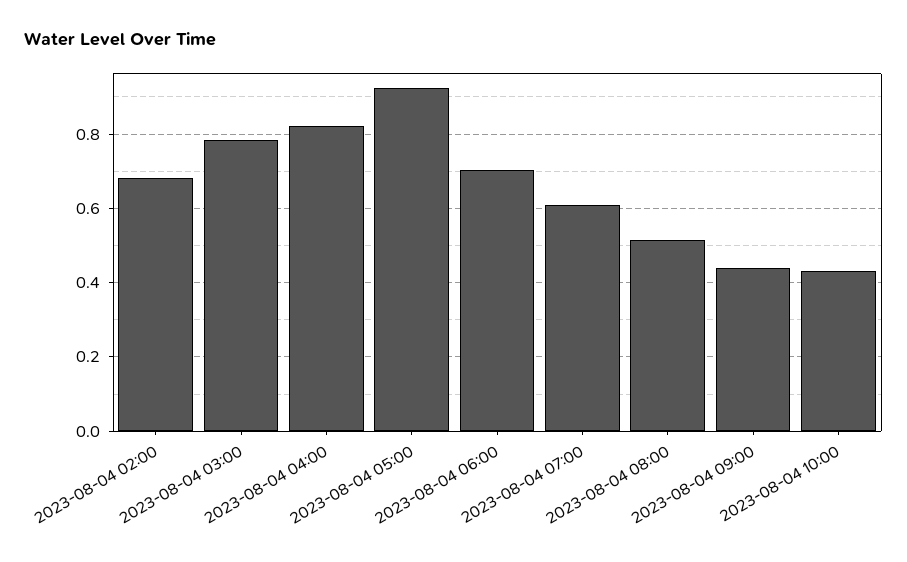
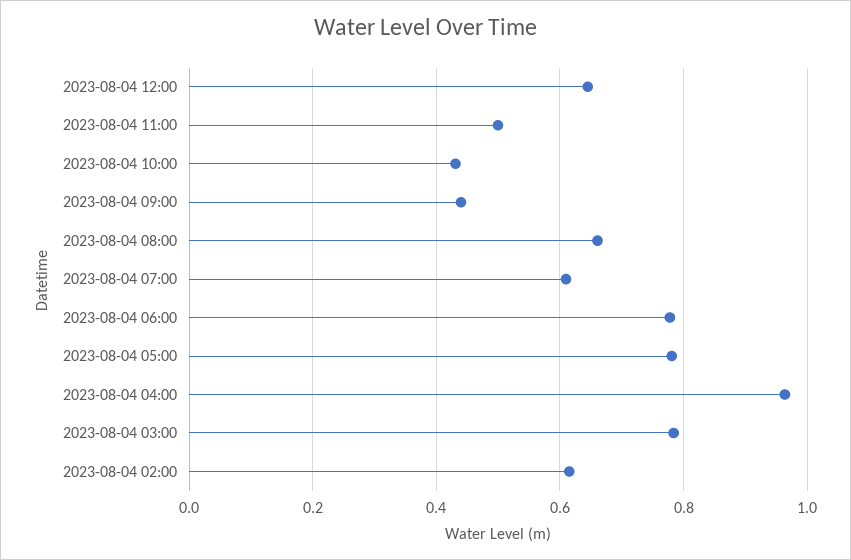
2023-08-04 02:00: 0.68 -> 0.62
2023-08-04 04:00: 0.82 -> 0.96
2023-08-04 05:00: 0.92 -> 0.78
2023-08-04 06:00: 0.7 -> 0.78
2023-08-04 08:00: 0.52 -> 0.66
2023-08-04 12:00: none -> 0.64
2023-08-04 11:00: none -> 0.5

